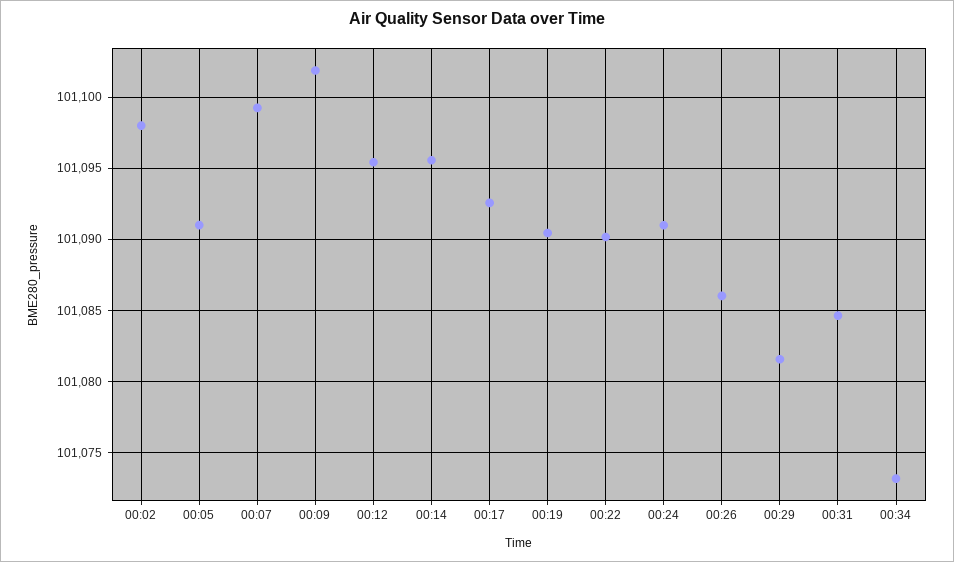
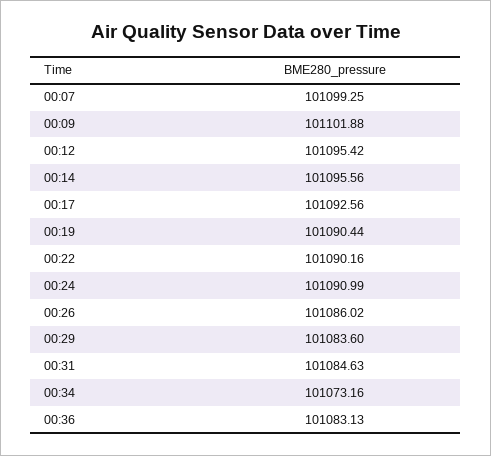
00:02: 101098 -> none
00:05: 101091 -> none
00:29: 101081.5 -> 101083.6
00:36: none -> 101083.13

